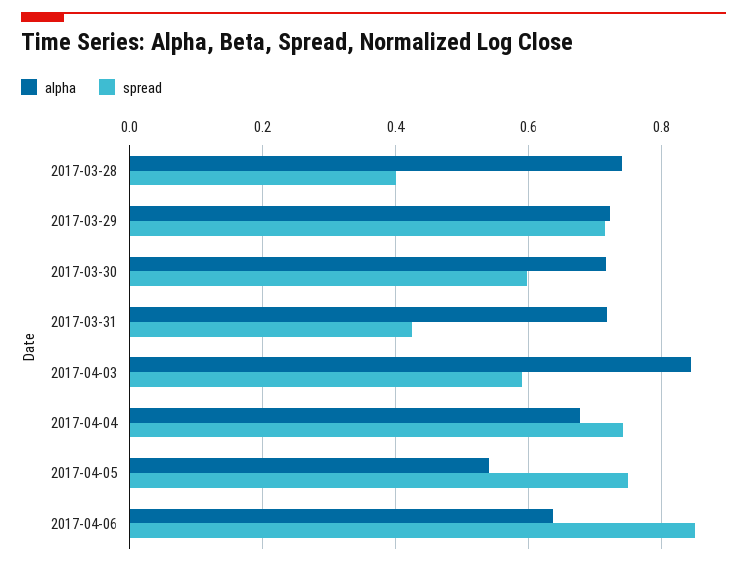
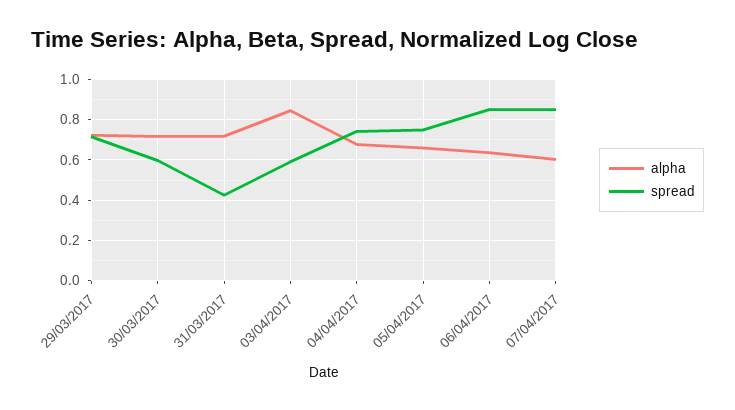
alpha, 2017-03-28: 0.74 -> none
spread, 2017-03-28: 0.4 -> none
alpha, 2017-04-05: 0.54 -> 0.65
alpha, 07/04/2017: none -> 0.6
spread, 07/04/2017: none -> 0.85

